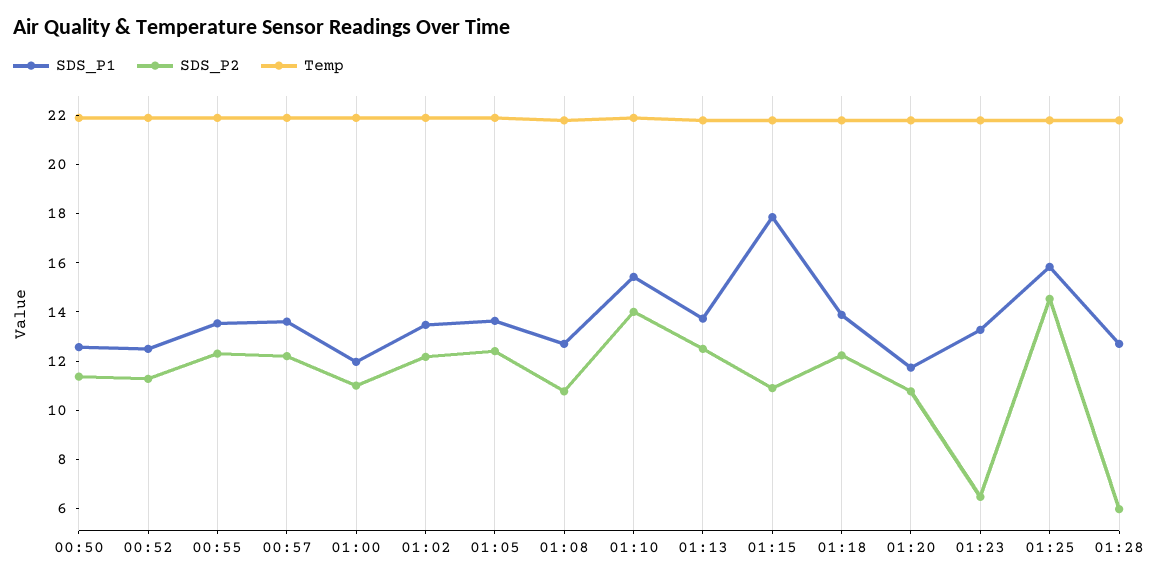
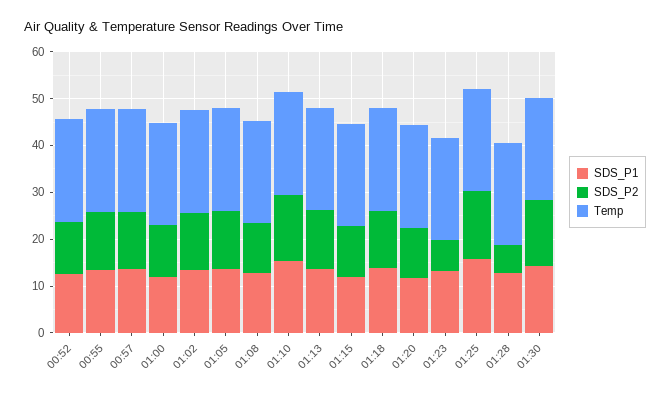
SDS_P1, 00:50: 12.5 -> none
SDS_P2, 00:50: 11.5 -> none
Temp, 00:50: 22 -> none
SDS_P1, 01:15: 18 -> 12
SDS_P1, 01:30: none -> 14
SDS_P2, 01:30: none -> 14
Temp, 01:30: none -> 22

